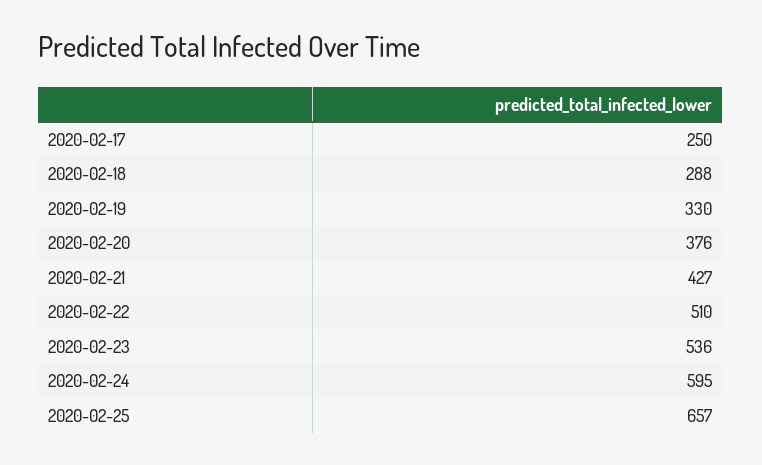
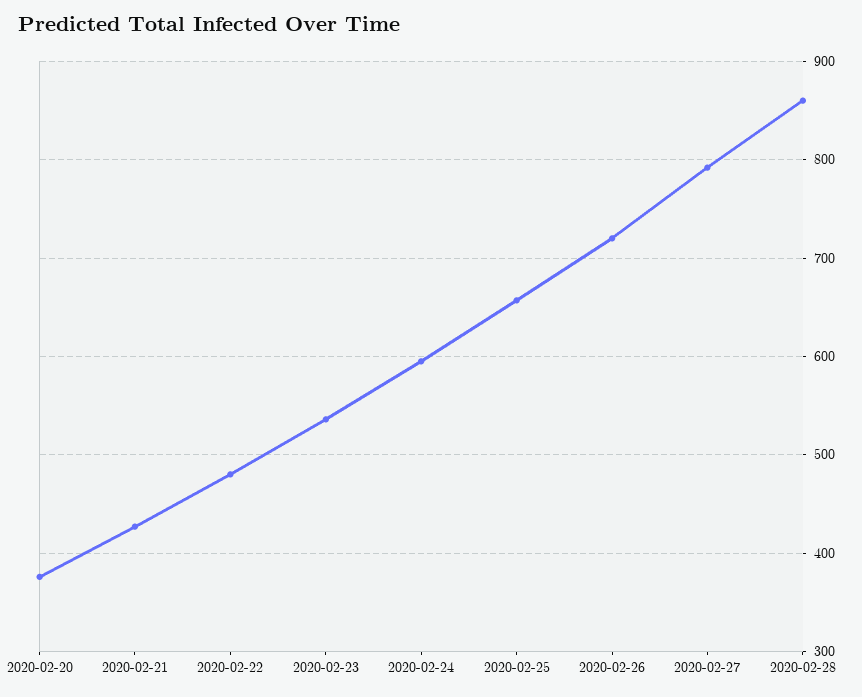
2020-02-17: 250 -> none
2020-02-18: 288 -> none
2020-02-19: 330 -> none
2020-02-22: 510 -> 480
2020-02-26: none -> 720
2020-02-27: none -> 790
2020-02-28: none -> 860

